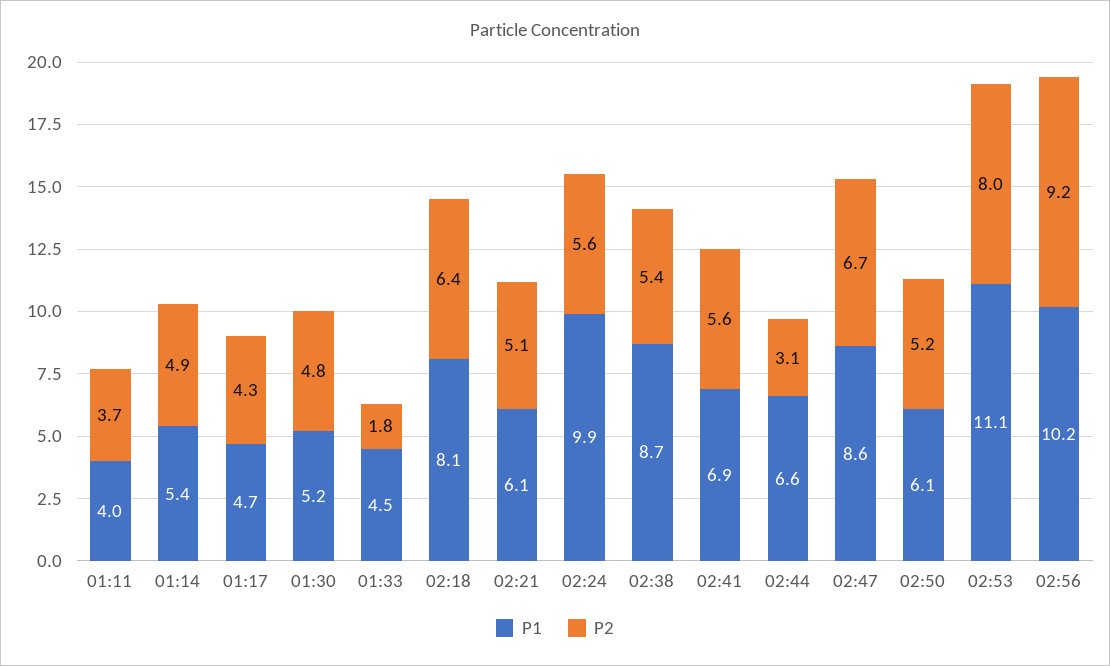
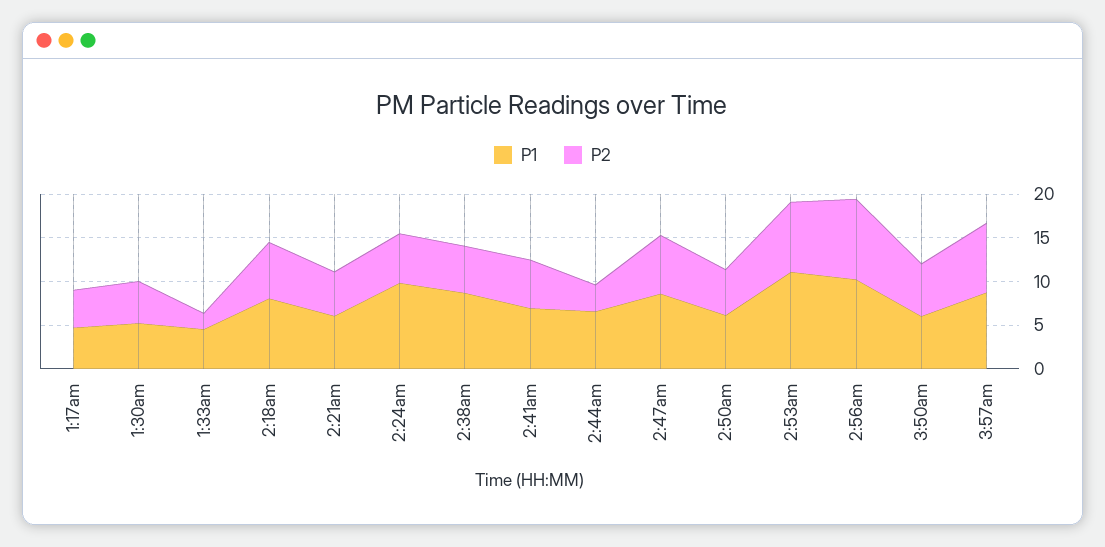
P1, 01:11: 4 -> none
P2, 01:11: 3.7 -> none
P1, 01:14: 5.4 -> none
P2, 01:14: 4.9 -> none
P1, 3:50am: none -> 6
P2, 3:50am: none -> 6
P1, 3:57am: none -> 9
P2, 3:57am: none -> 8

